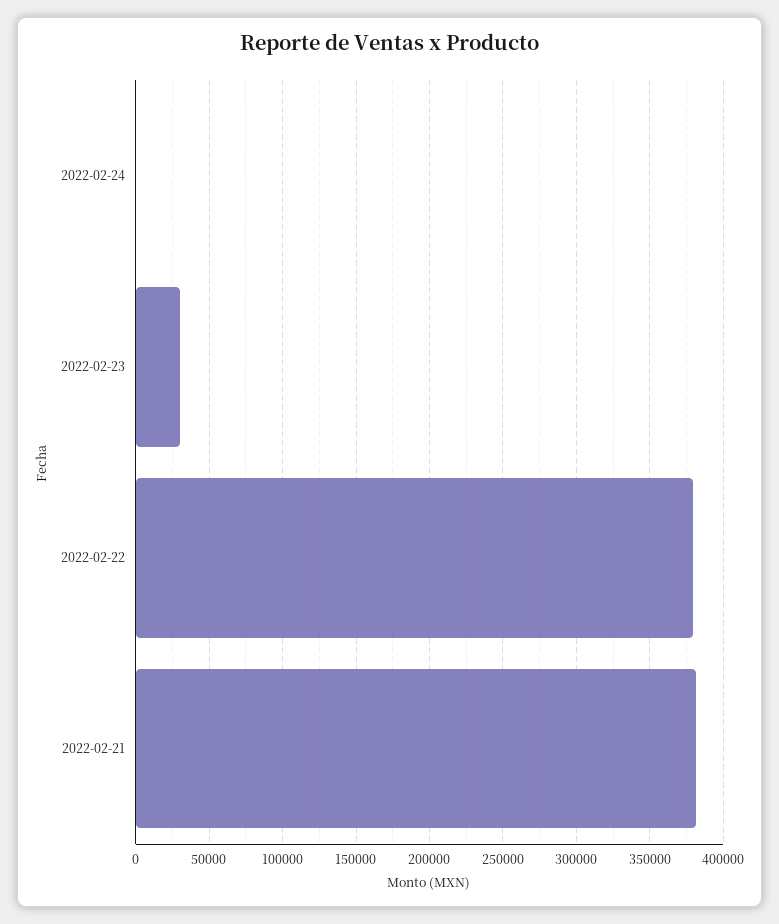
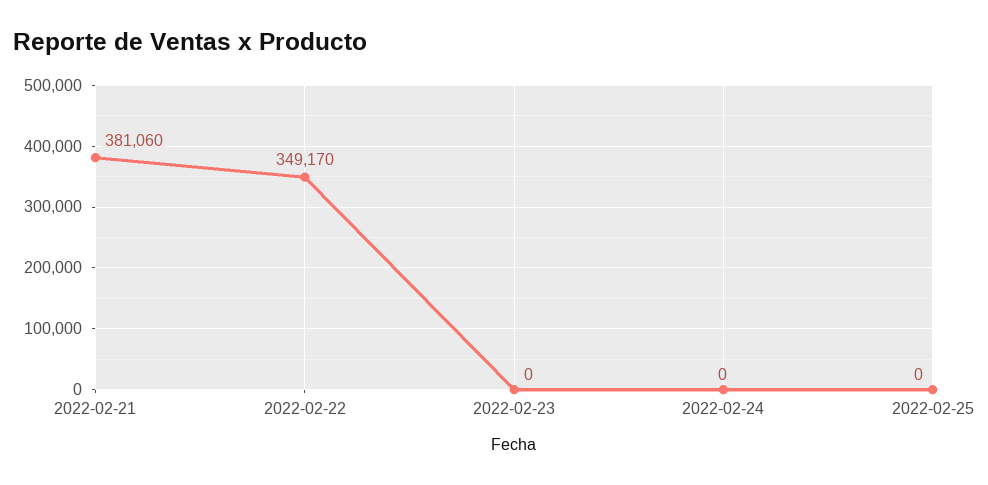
2022-02-23: 30000 -> 0
2022-02-22: 380000 -> 349170
2022-02-25: none -> 0

